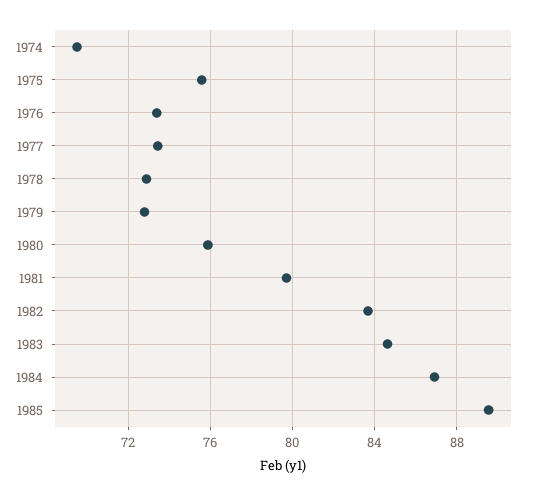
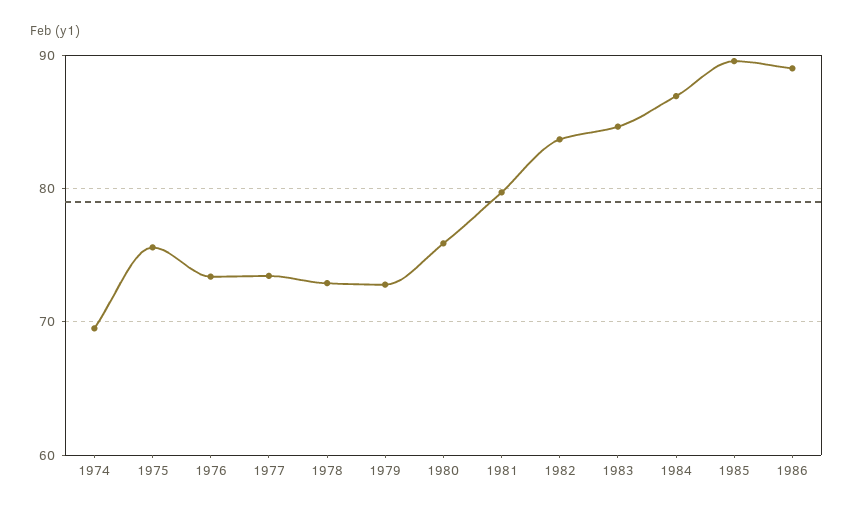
1986: none -> 89

